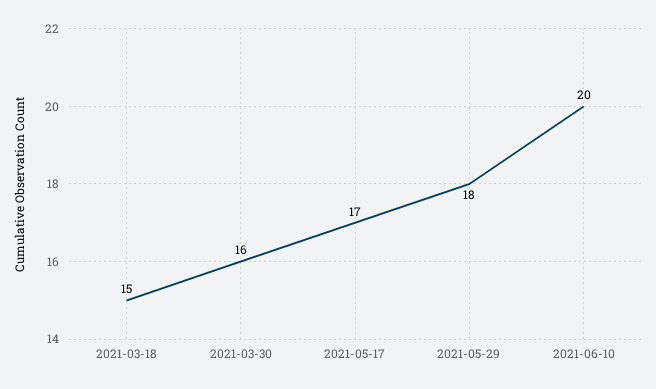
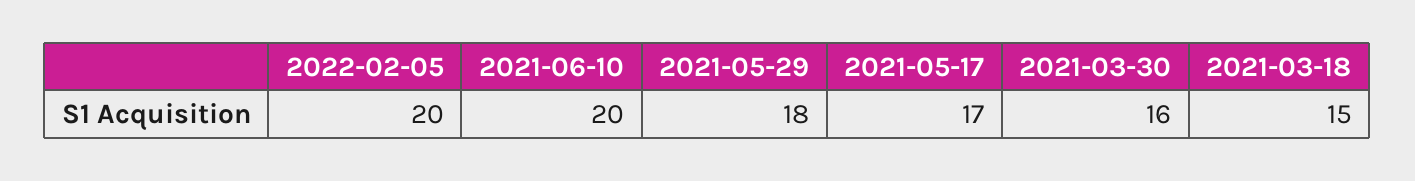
2022-02-05: none -> 20

